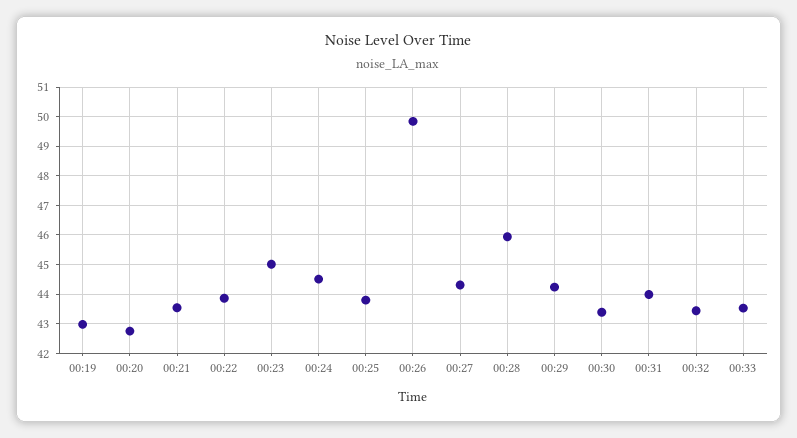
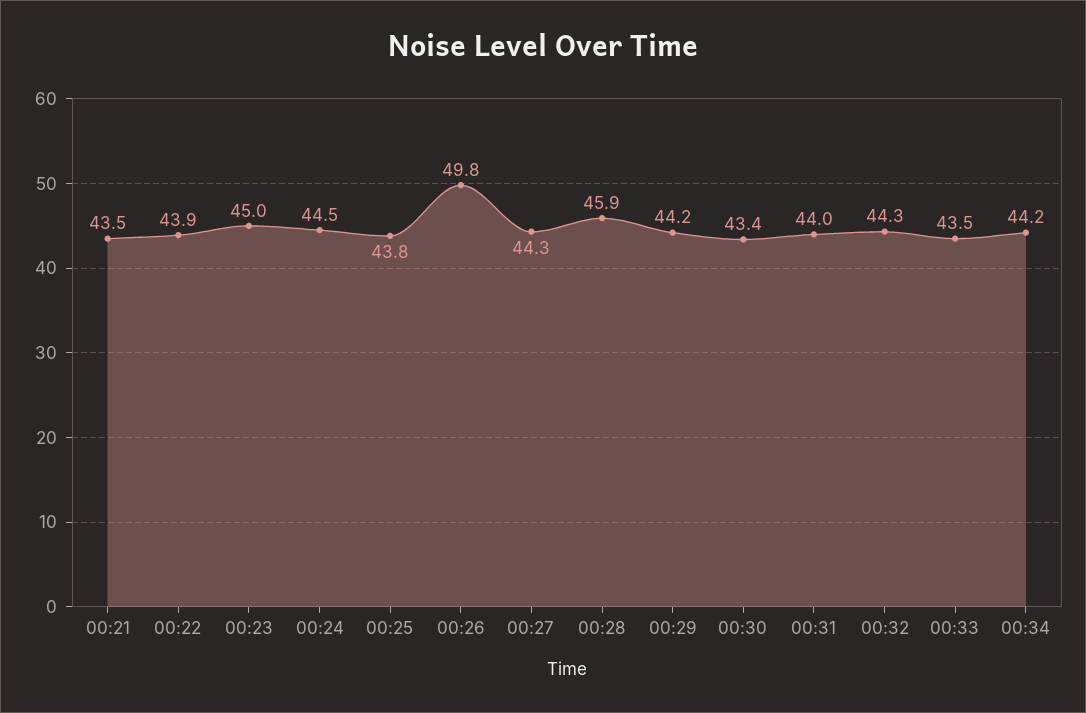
00:19: 43 -> none
00:20: 42.75 -> none
00:32: 43.5 -> 44.3
00:34: none -> 44.2

